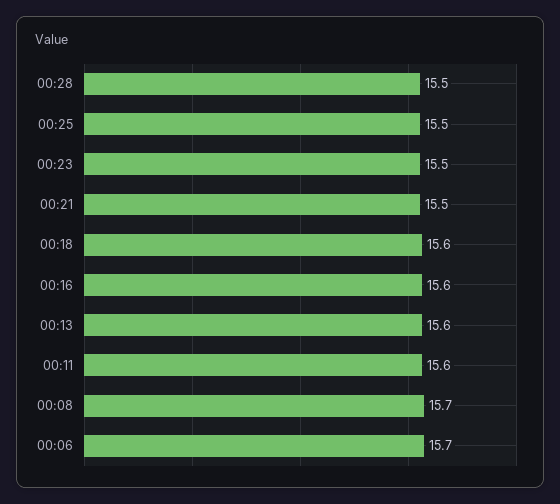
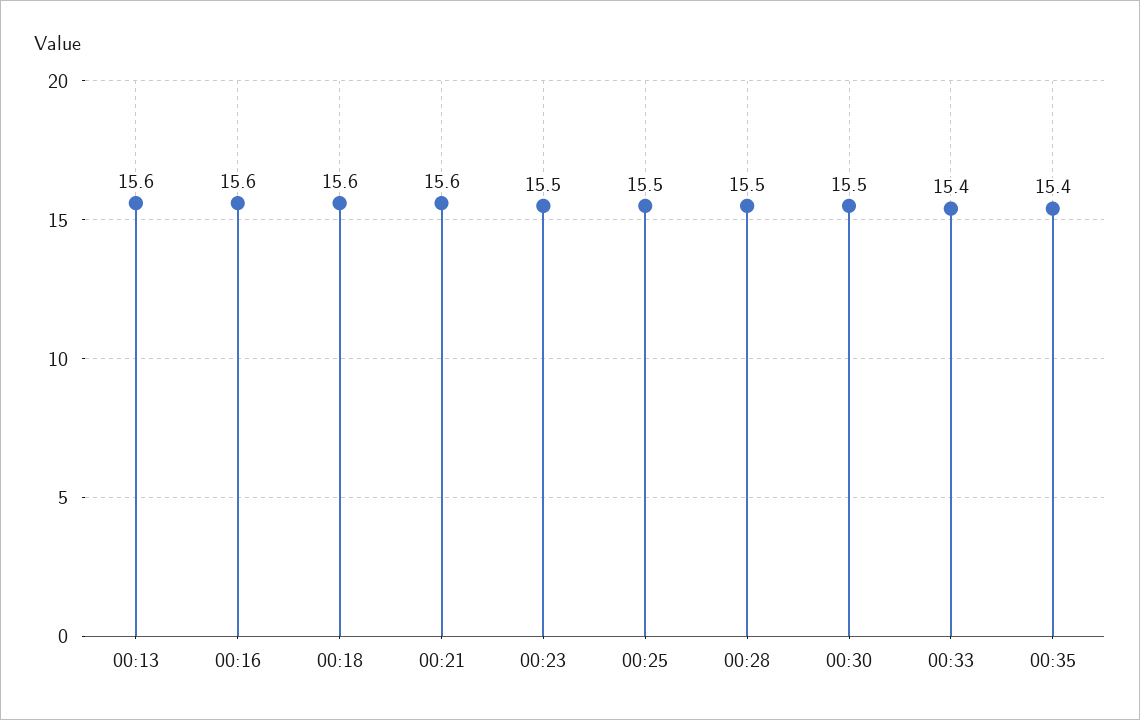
00:21: 15.5 -> 15.6
00:11: 15.6 -> none
00:08: 15.7 -> none
00:06: 15.7 -> none
00:30: none -> 15.5
00:33: none -> 15.4
00:35: none -> 15.4

